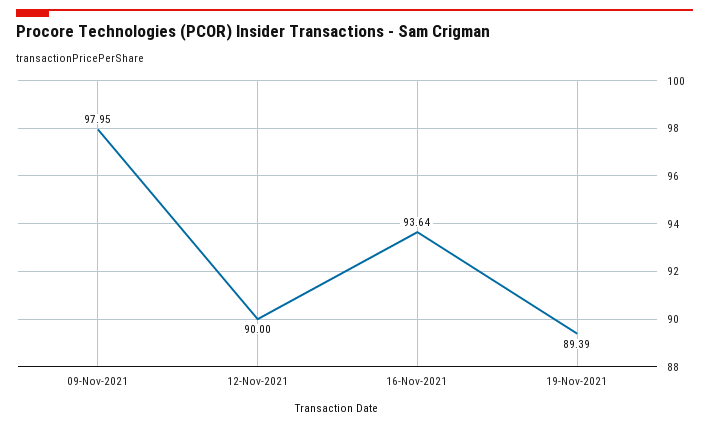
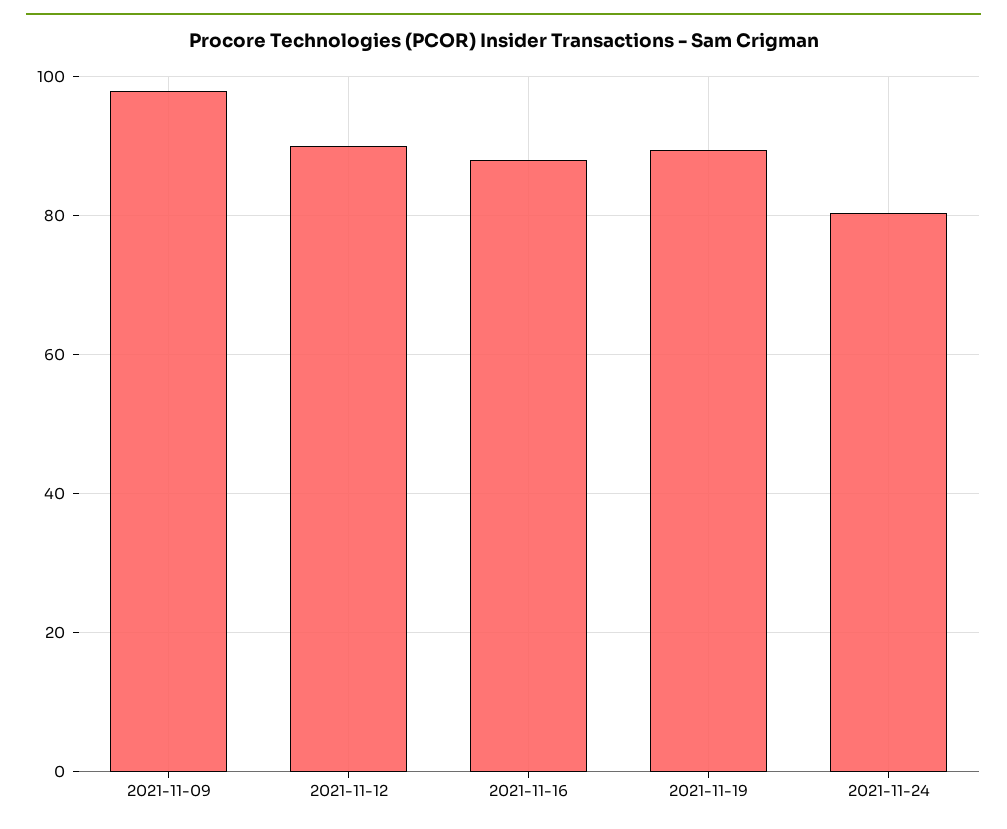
16-Nov-2021: 93.64 -> 88
2021-11-24: none -> 80

